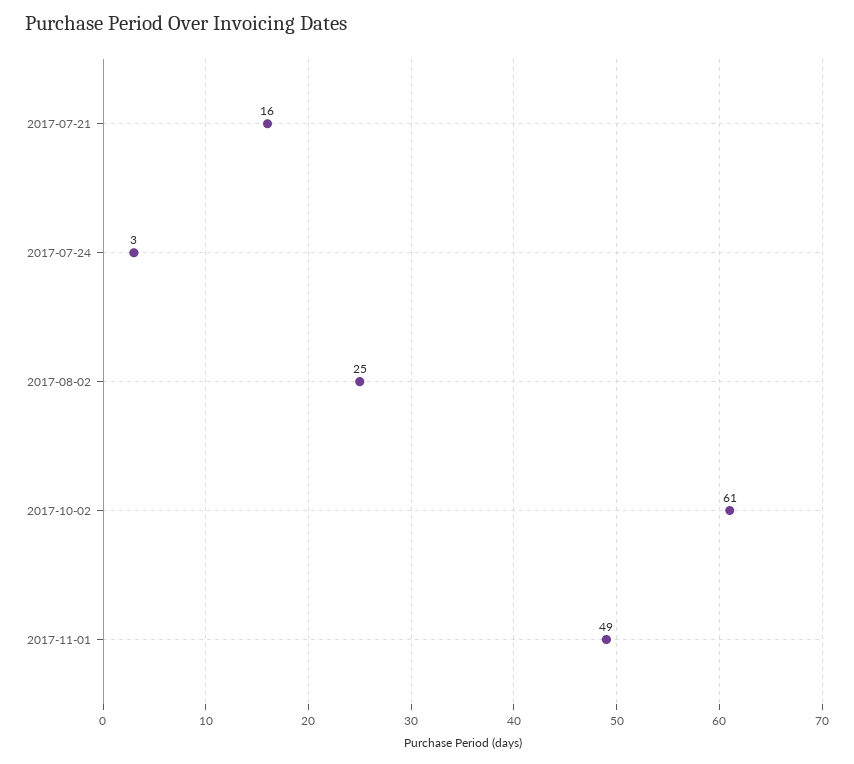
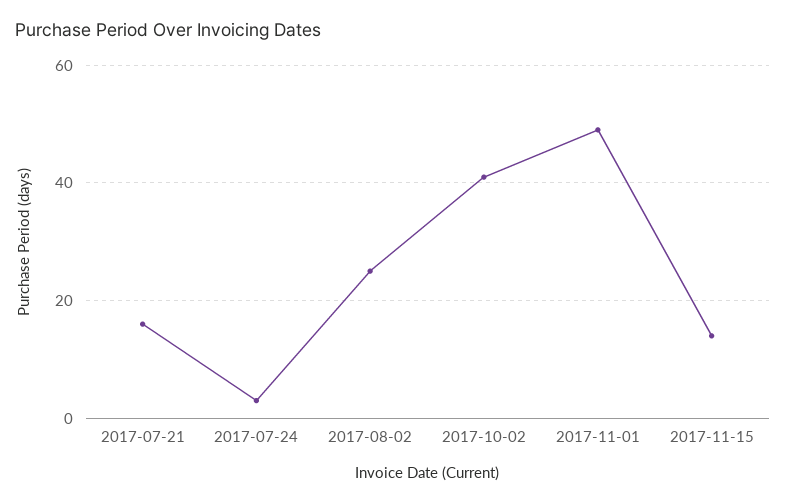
2017-10-02: 61 -> 40
2017-11-15: none -> 15

